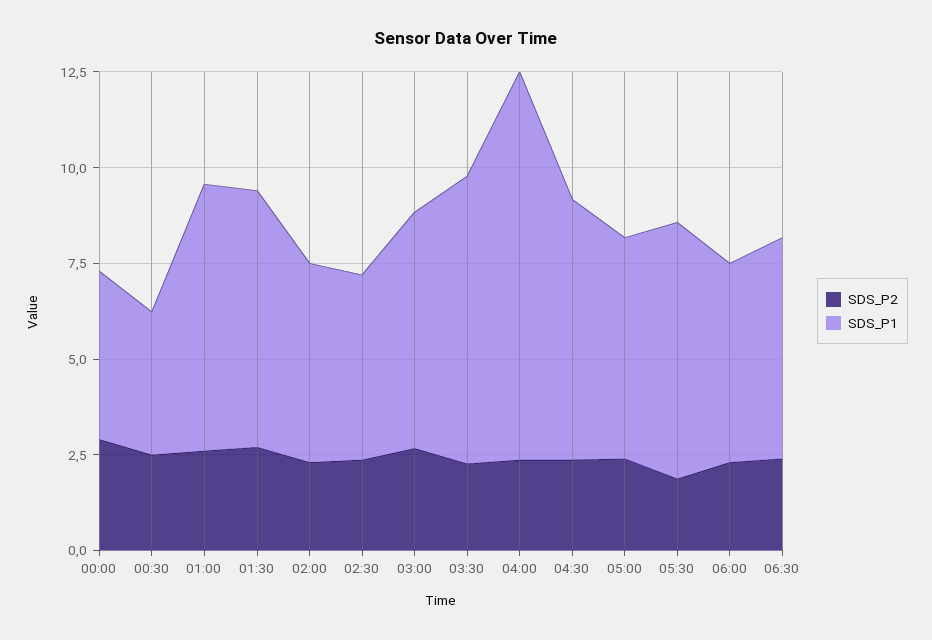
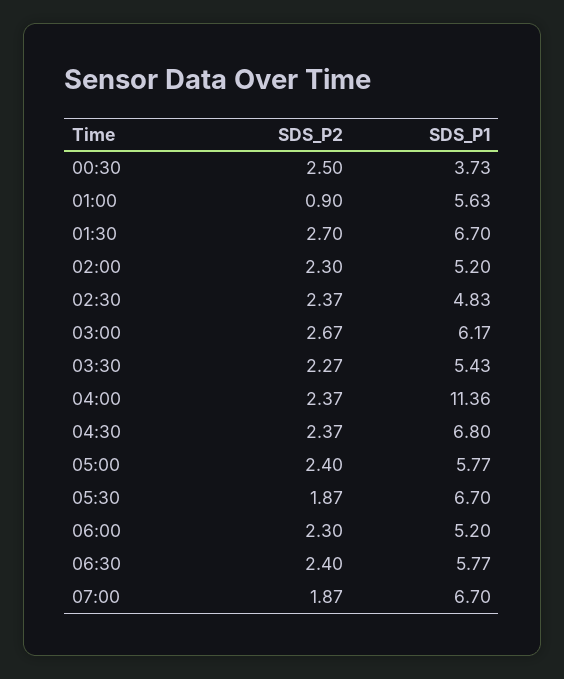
SDS_P2, 00:00: 3 -> none
SDS_P1, 00:00: 4.5 -> none
SDS_P2, 01:00: 2.5 -> 0.9
SDS_P1, 01:00: 7 -> 5.63
SDS_P1, 03:30: 7.5 -> 5.43
SDS_P1, 04:00: 10 -> 11.36
SDS_P2, 07:00: none -> 1.87
SDS_P1, 07:00: none -> 6.7

